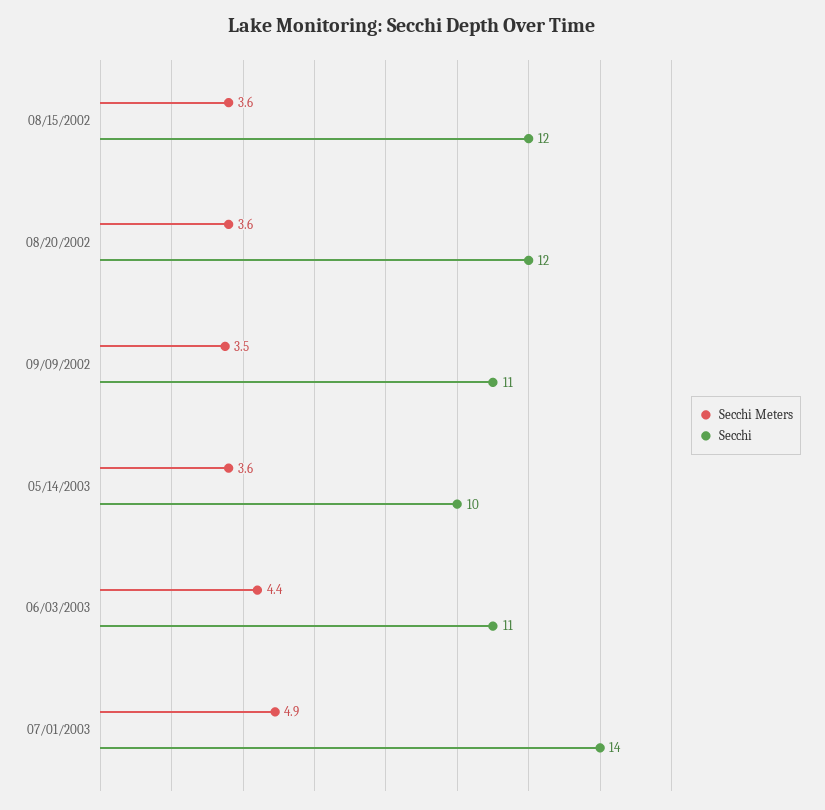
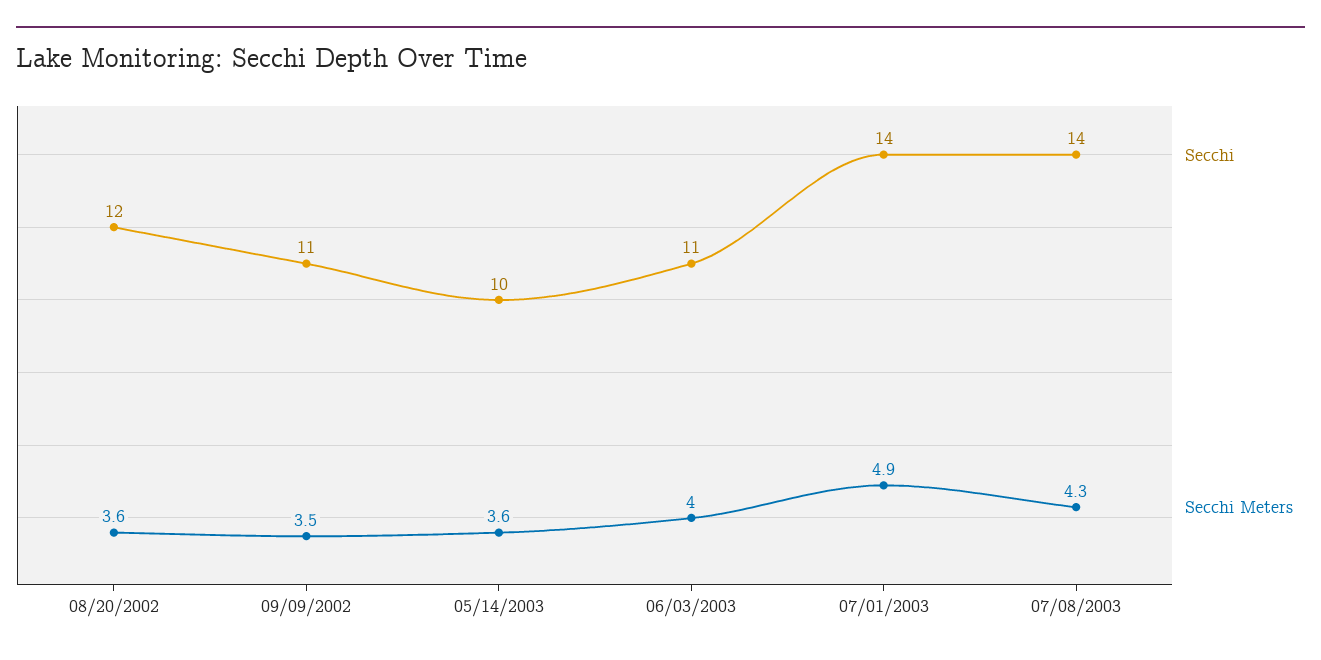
Secchi Meters, 08/15/2002: 3.6 -> none
Secchi, 08/15/2002: 12 -> none
Secchi Meters, 06/03/2003: 4.4 -> 4
Secchi, 07/08/2003: none -> 14
Secchi Meters, 07/08/2003: none -> 4.3

